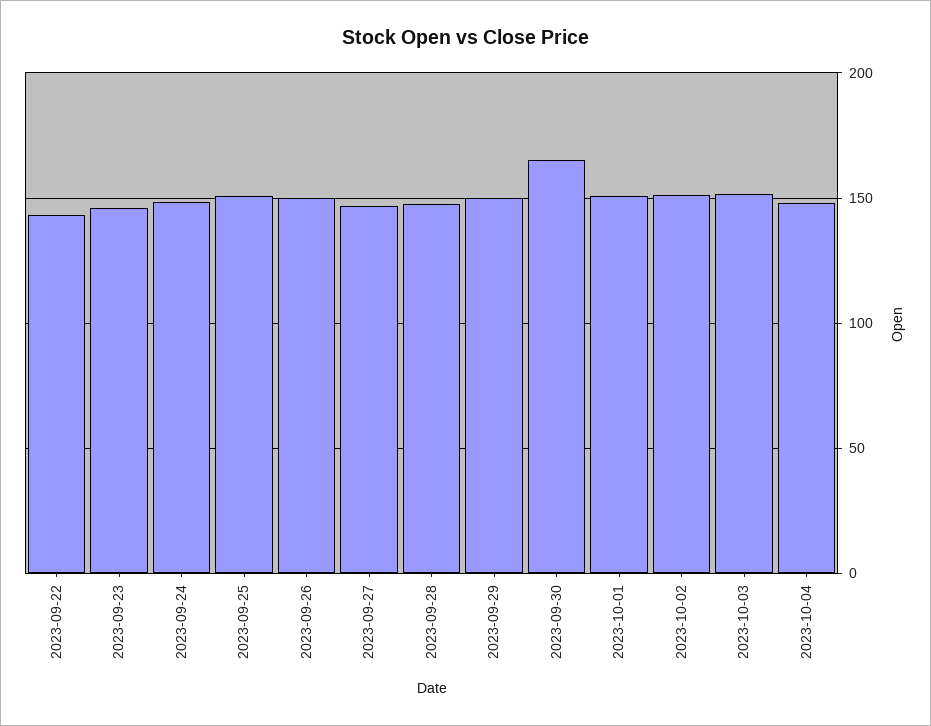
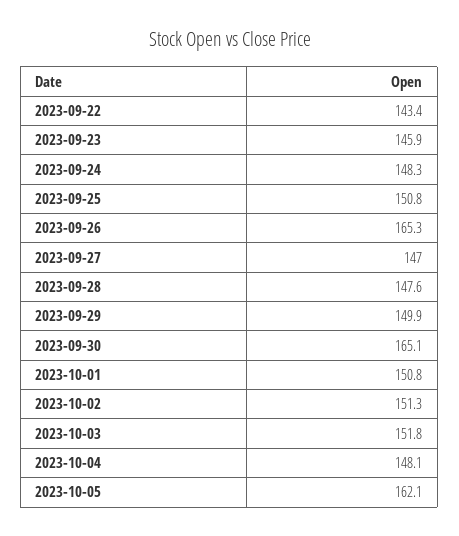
2023-09-26: 150 -> 165.3
2023-10-05: none -> 162.1

